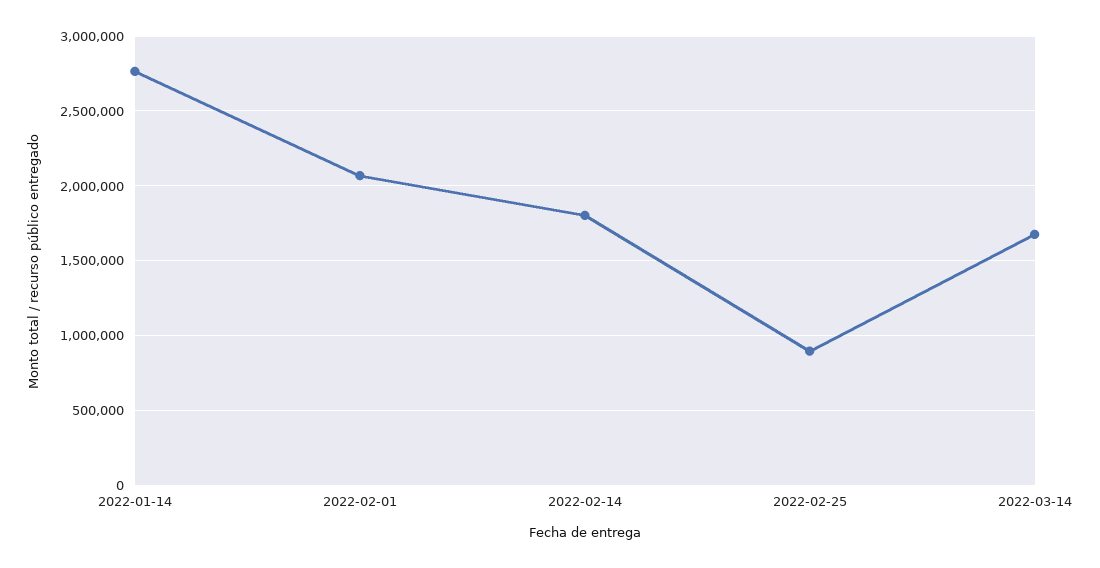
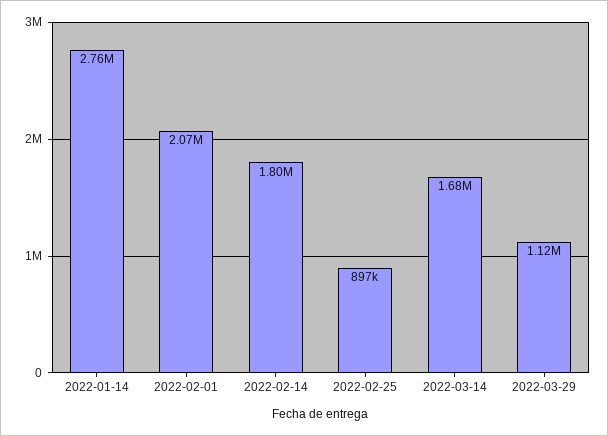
2022-03-29: none -> 1120000

